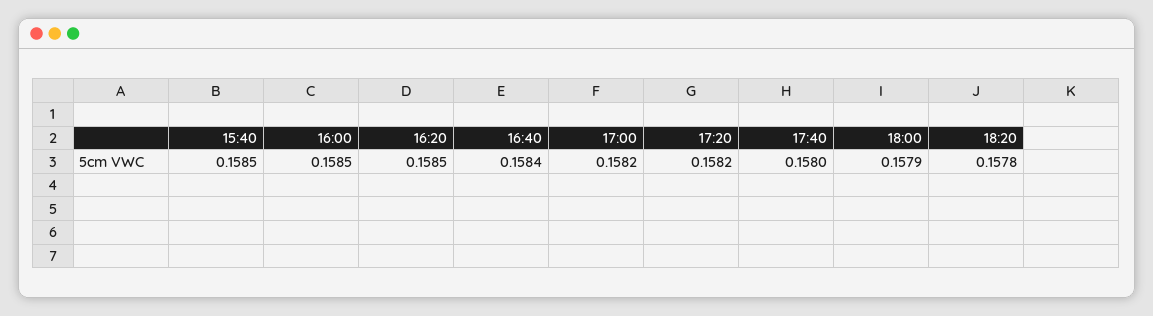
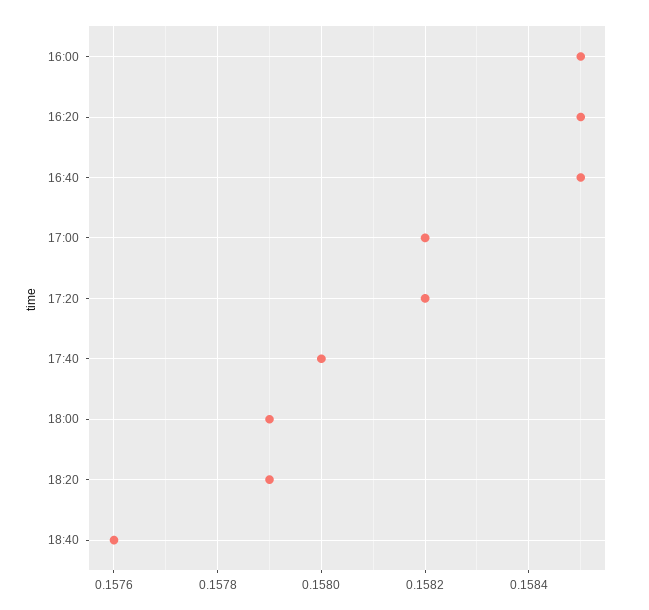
15:40: 0.1585 -> none
16:40: 0.1584 -> 0.1585
18:20: 0.1578 -> 0.1579
18:40: none -> 0.1576

